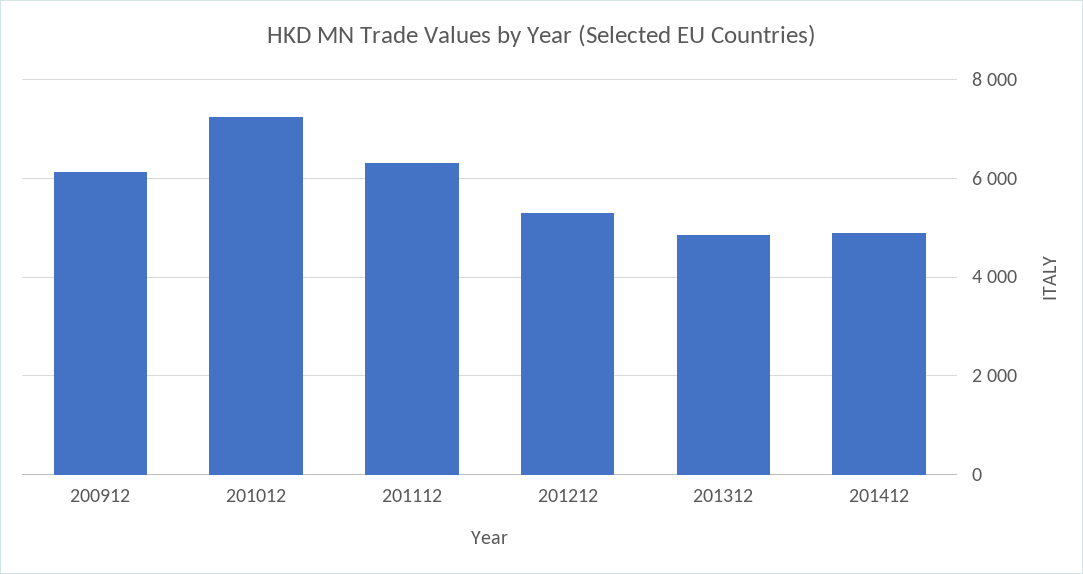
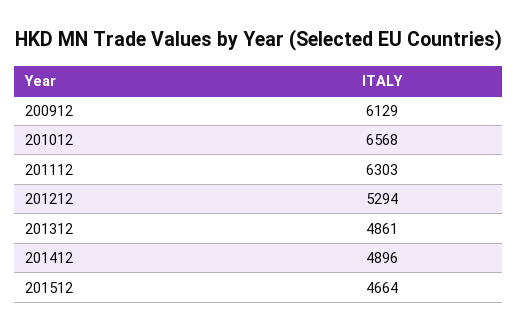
201012: 7200 -> 6568
201512: none -> 4664

